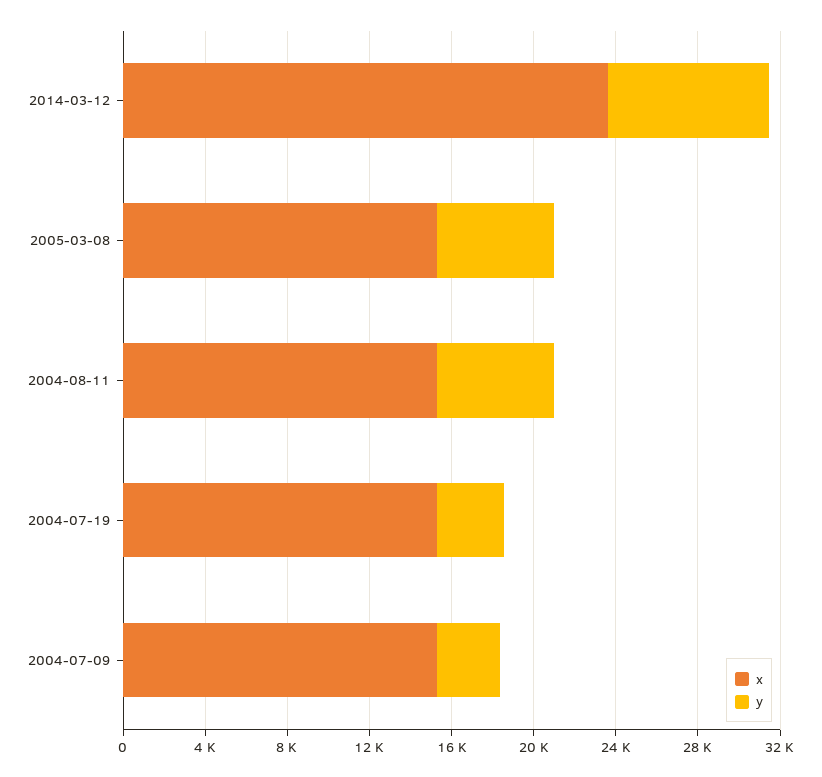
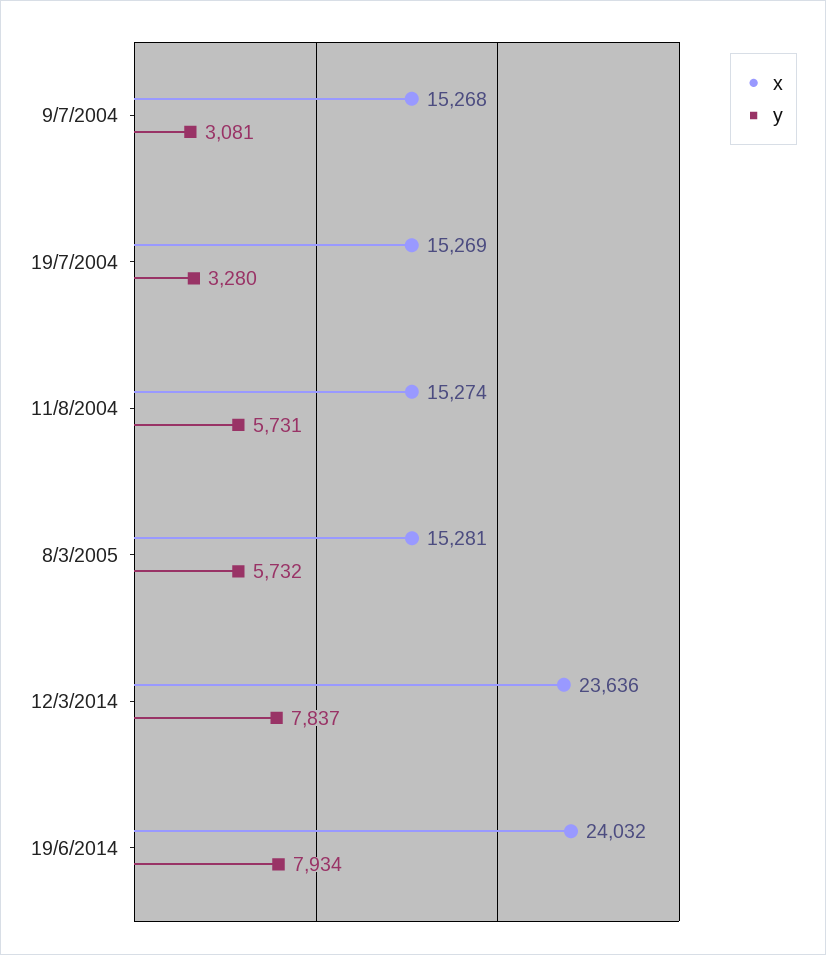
x, 19/6/2014: none -> 24032
y, 19/6/2014: none -> 7934

